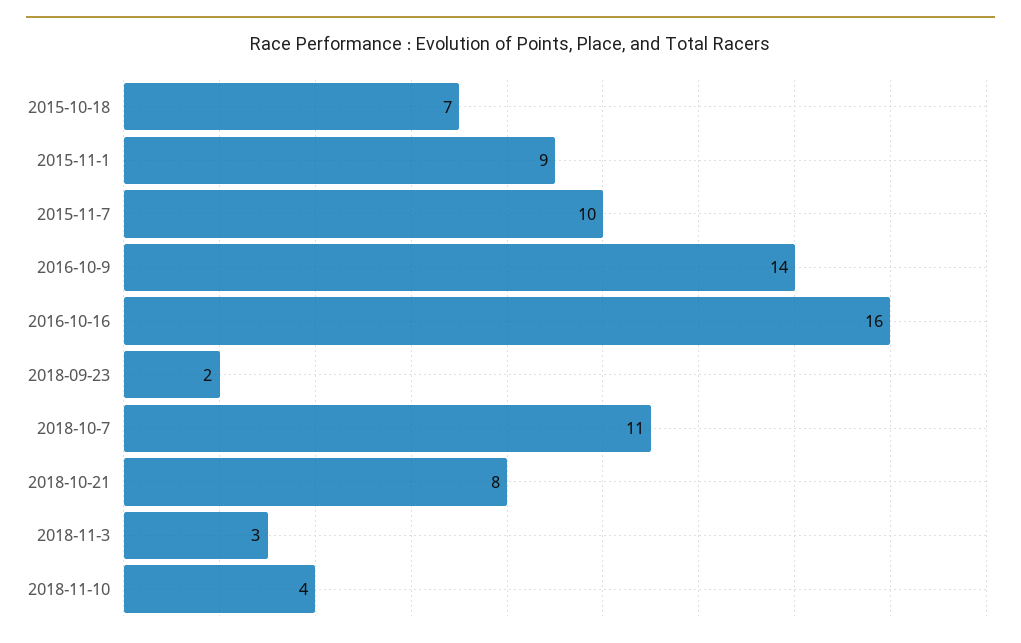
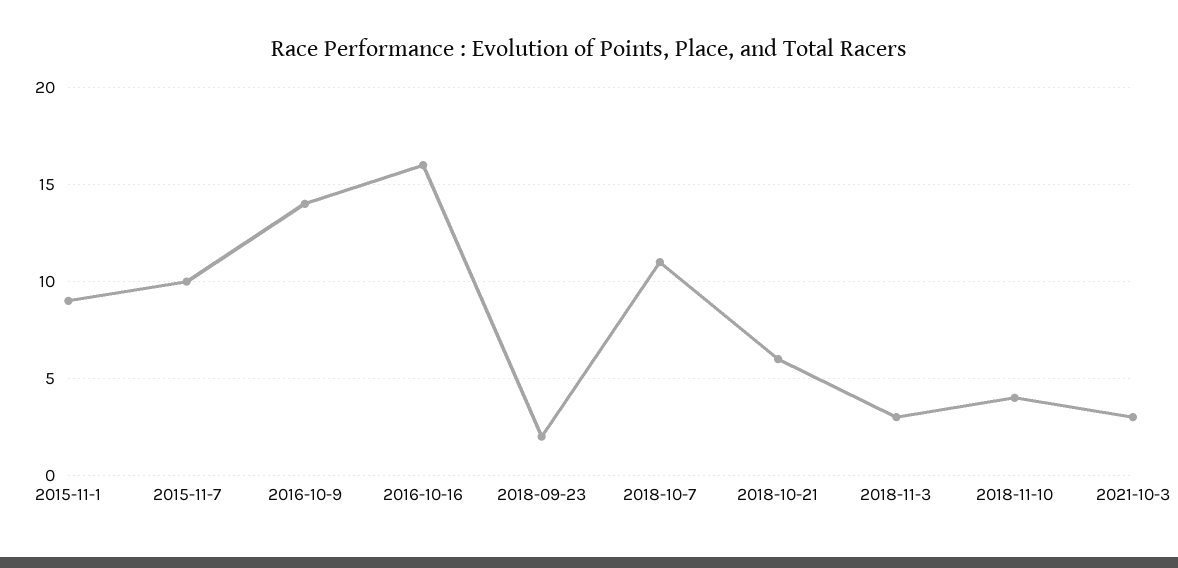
2015-10-18: 7 -> none
2018-10-21: 8 -> 6
2021-10-3: none -> 3

